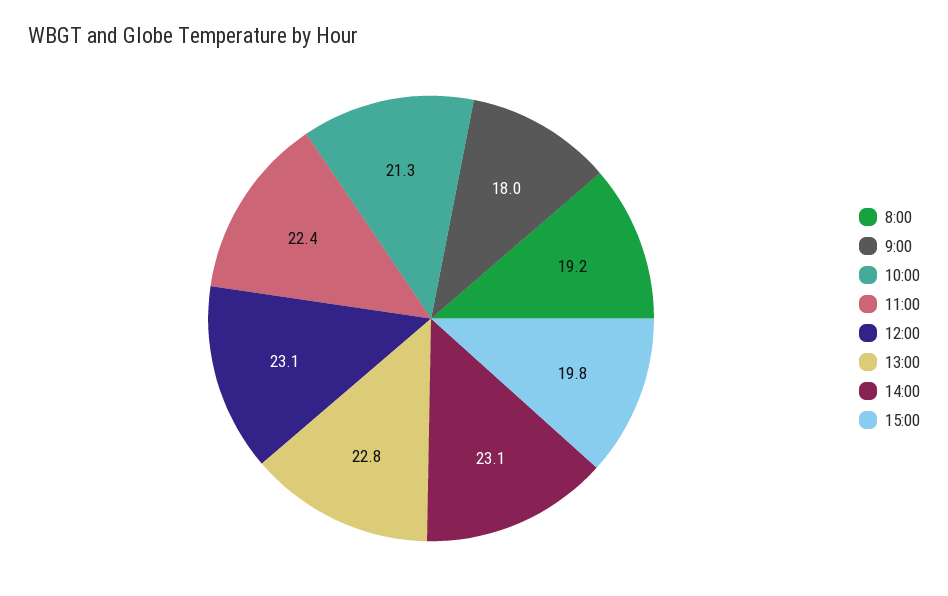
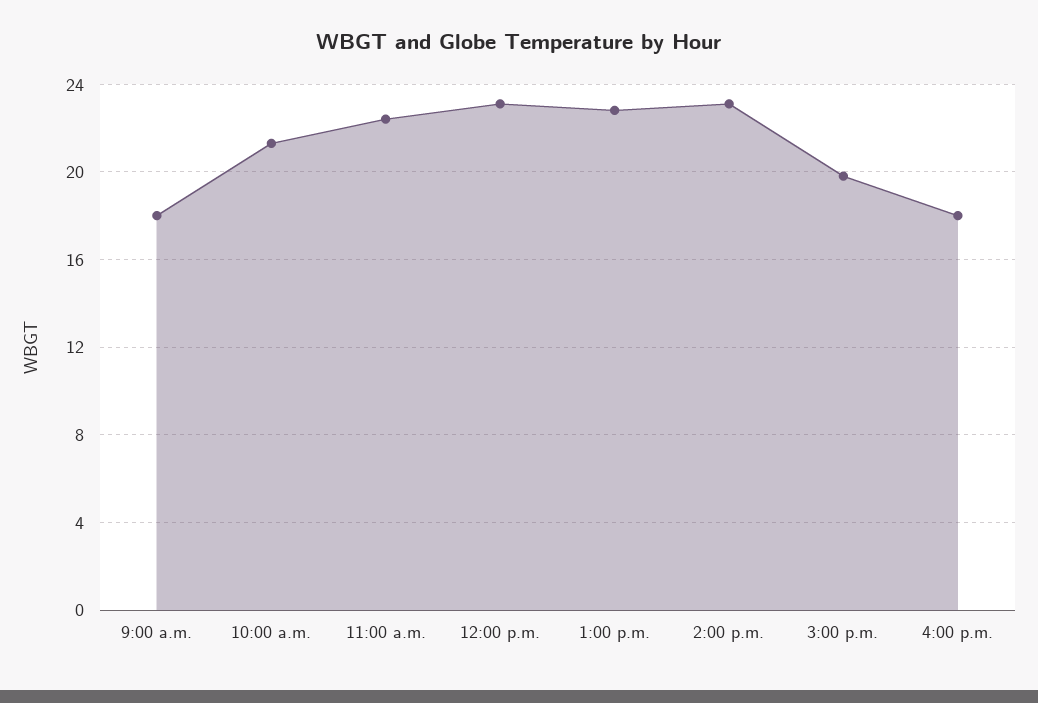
8:00: 19.2 -> none
4:00 p.m.: none -> 18

